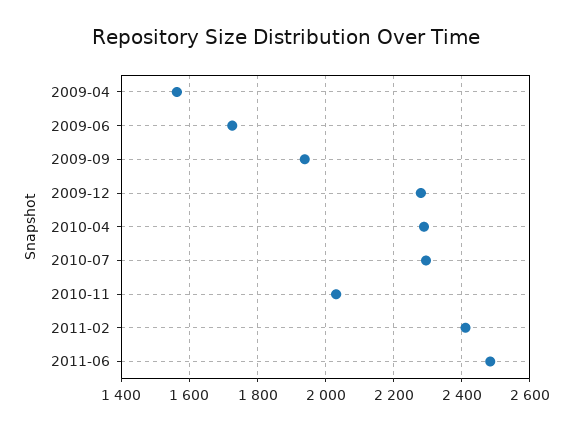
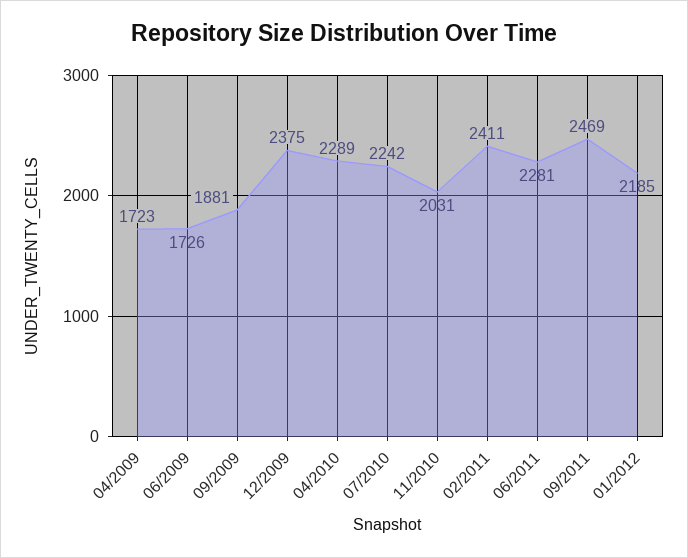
2009-04: 1560 -> 1723
2009-09: 1940 -> 1881
2009-12: 2280 -> 2375
2010-07: 2300 -> 2242
2011-06: 2480 -> 2281
09/2011: none -> 2469
01/2012: none -> 2185

